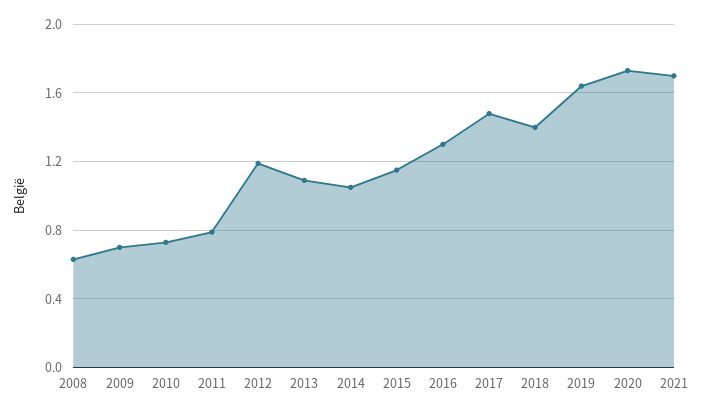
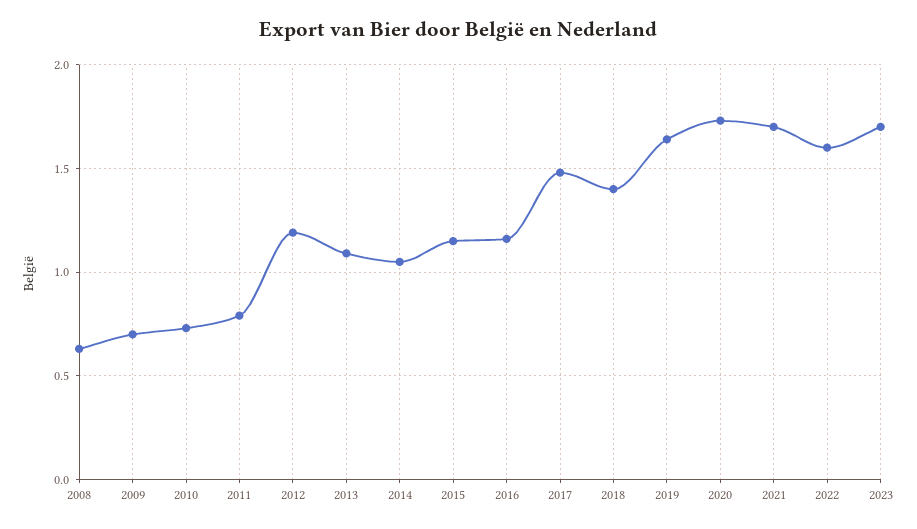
2016: 1.3 -> 1.15
2022: none -> 1.6
2023: none -> 1.7

